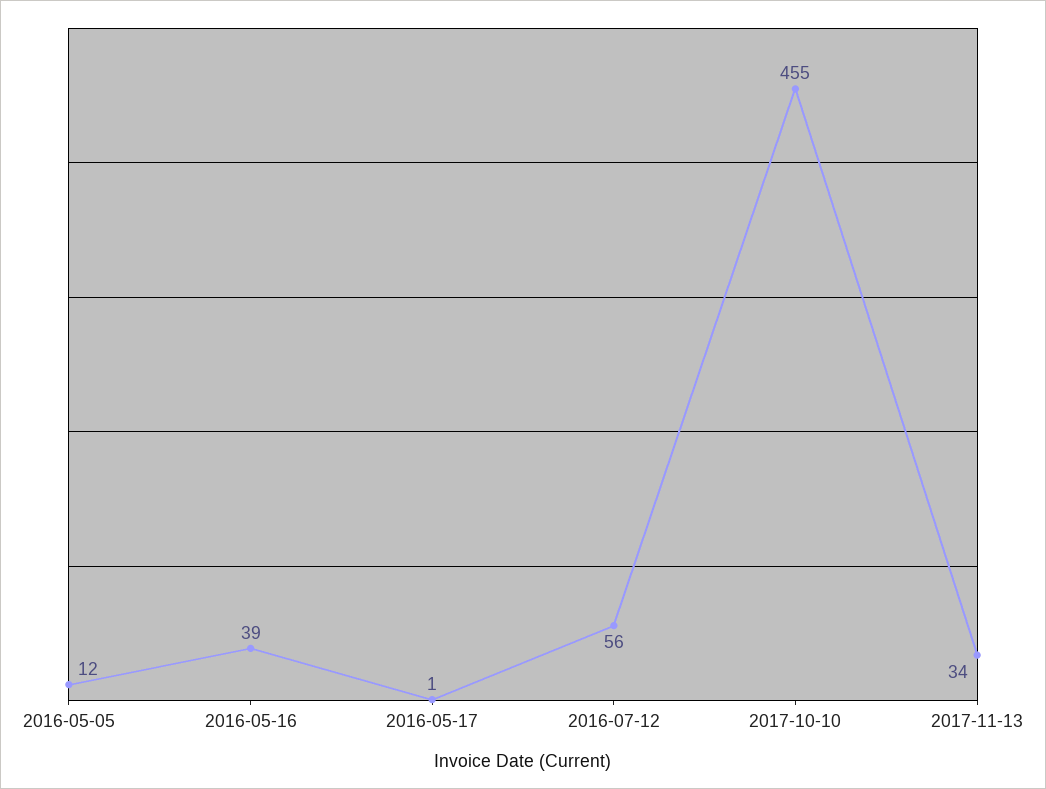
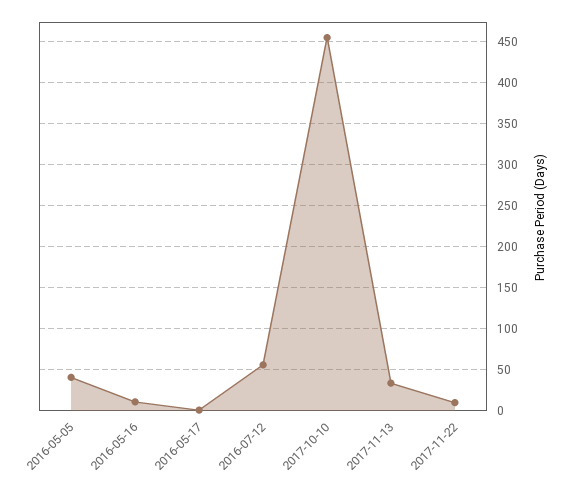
2016-05-05: 12 -> 40
2016-05-16: 39 -> 10
2017-11-22: none -> 10

